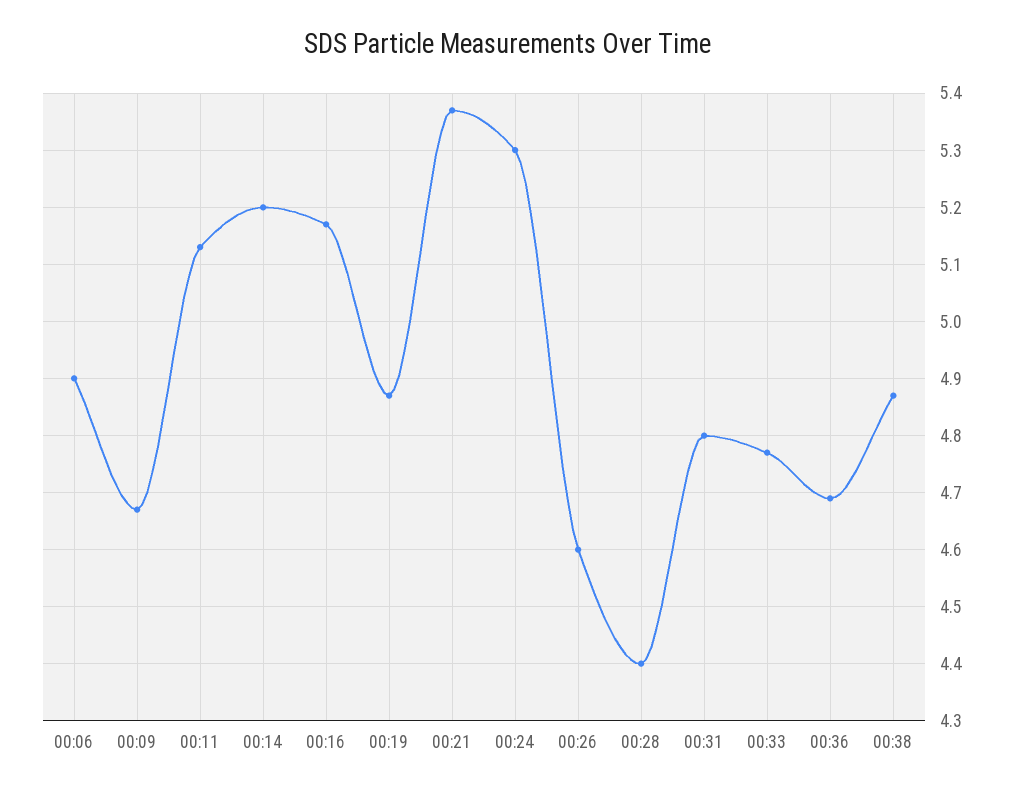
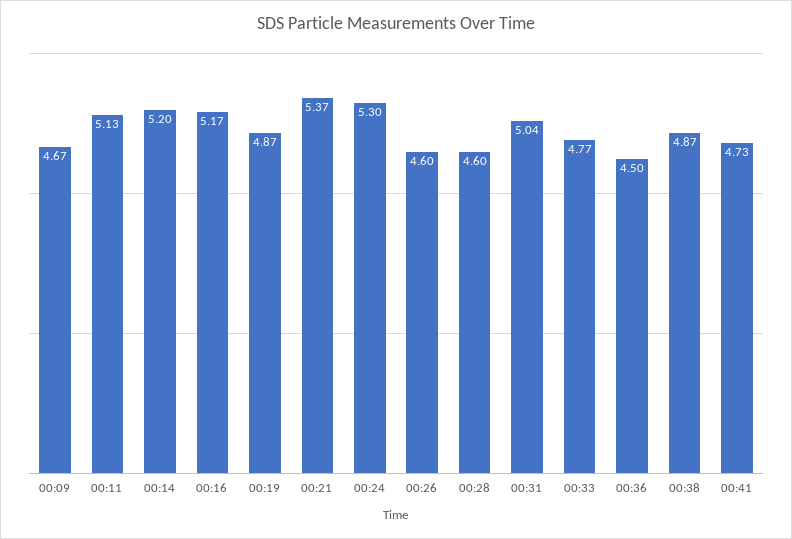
00:06: 4.9 -> none
00:28: 4.4 -> 4.6
00:31: 4.8 -> 5.04
00:36: 4.7 -> 4.5
00:41: none -> 4.73

